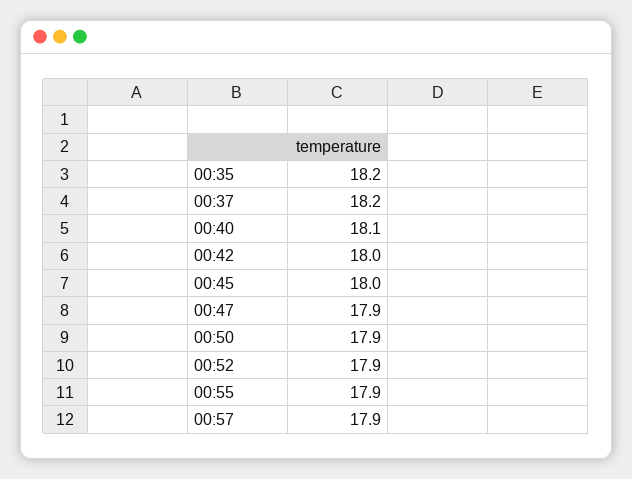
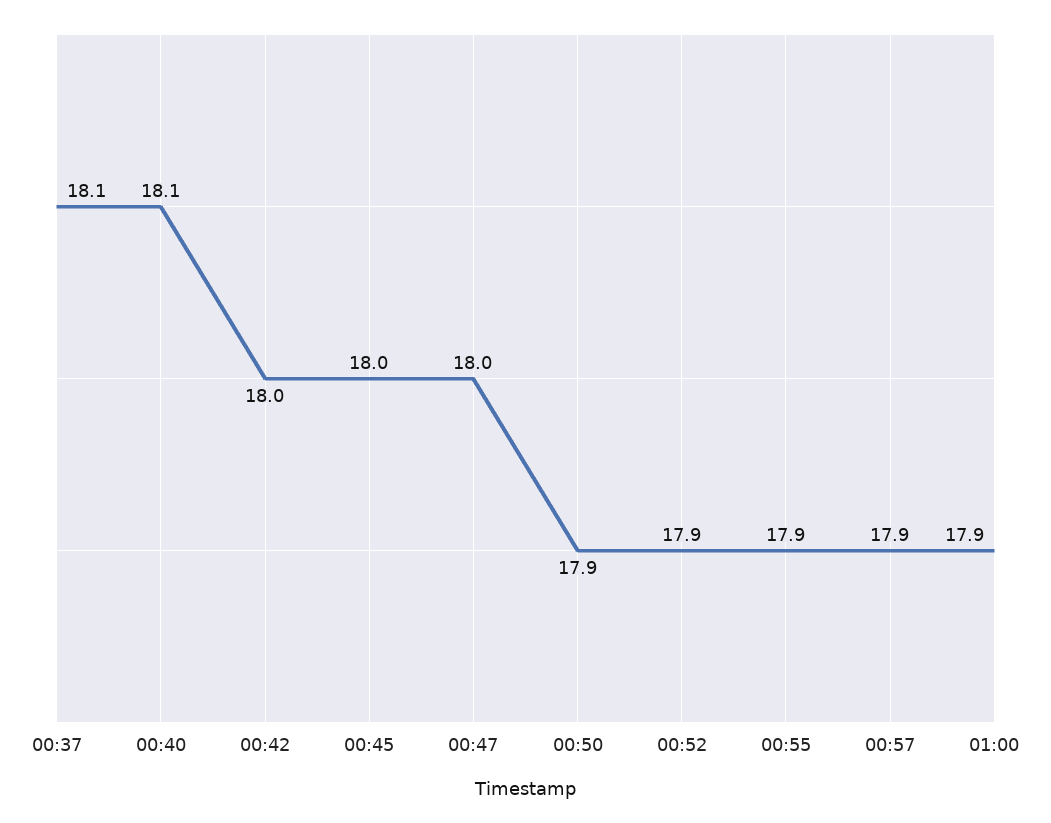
00:35: 18.2 -> none
00:37: 18.2 -> 18.1
00:47: 17.9 -> 18
01:00: none -> 17.9

